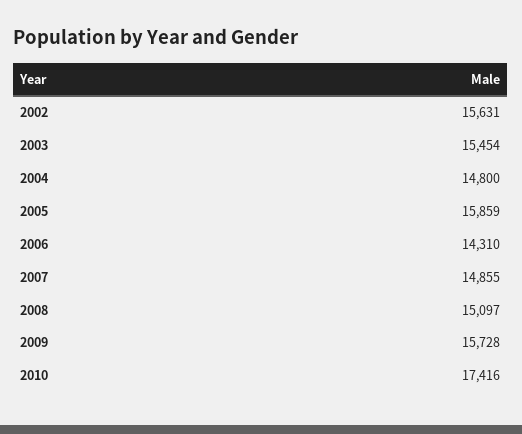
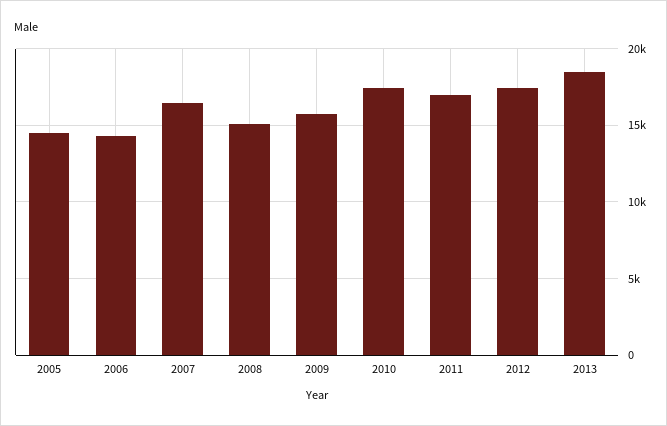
2002: 15631 -> none
2003: 15454 -> none
2004: 14800 -> none
2005: 15859 -> 14500
2007: 14855 -> 16500
2011: none -> 17000
2012: none -> 17500
2013: none -> 18500

